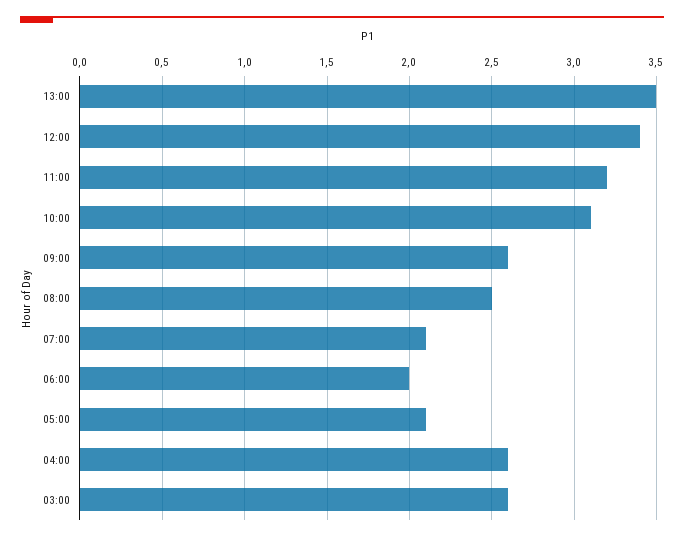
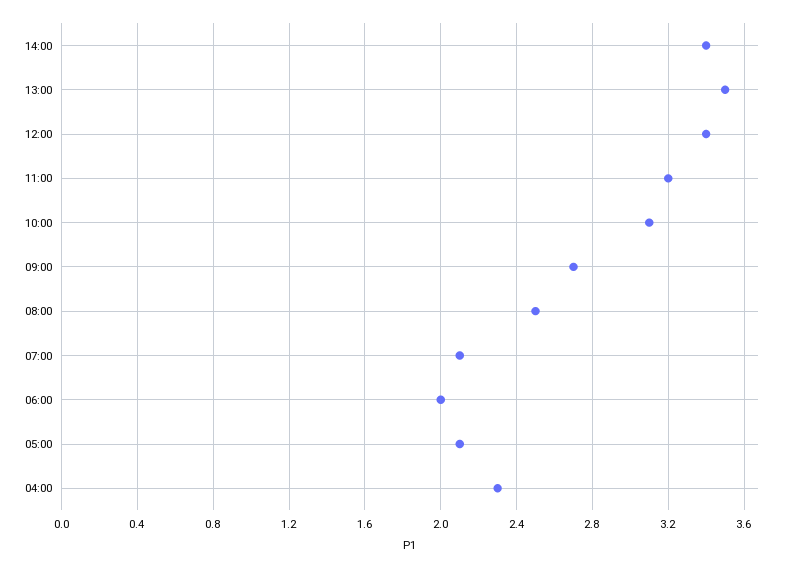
09:00: 2.6 -> 2.7
04:00: 2.6 -> 2.3
03:00: 2.6 -> none
14:00: none -> 3.4

